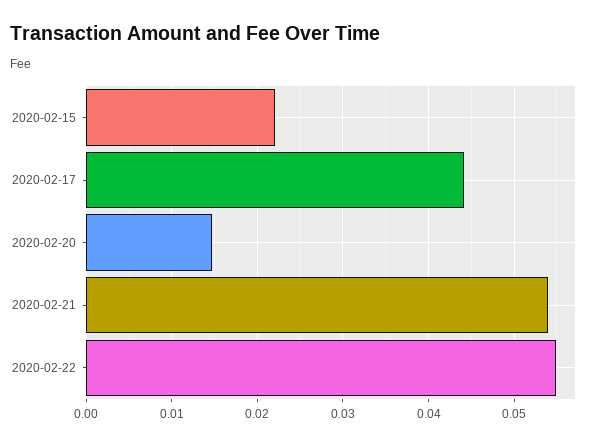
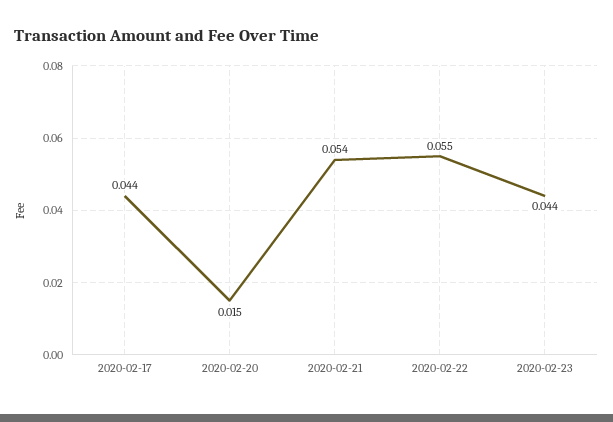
2020-02-15: 0.022 -> none
2020-02-23: none -> 0.044

